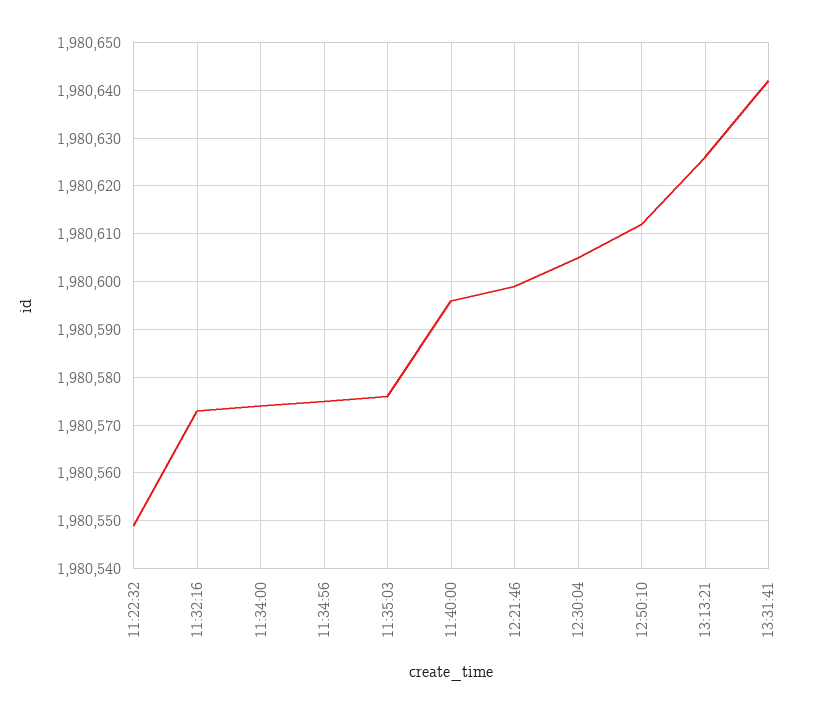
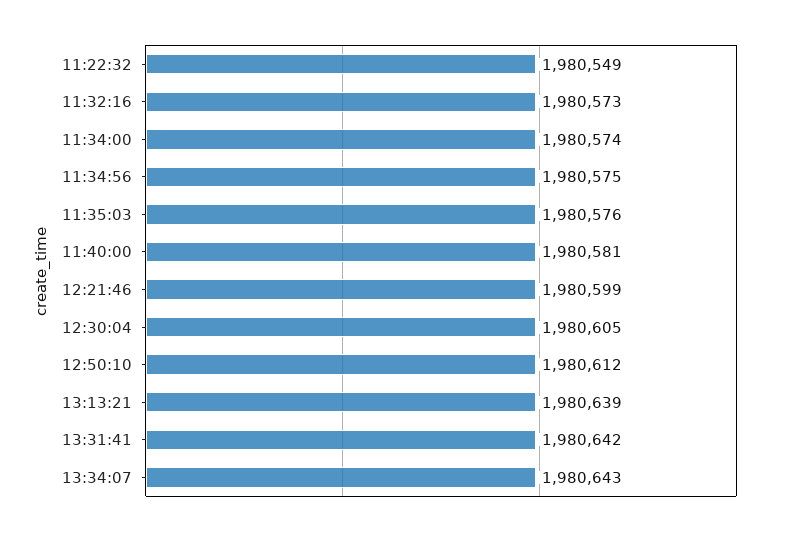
11:40:00: 1980595 -> 1980581
13:13:21: 1980625 -> 1980639
13:34:07: none -> 1980643

